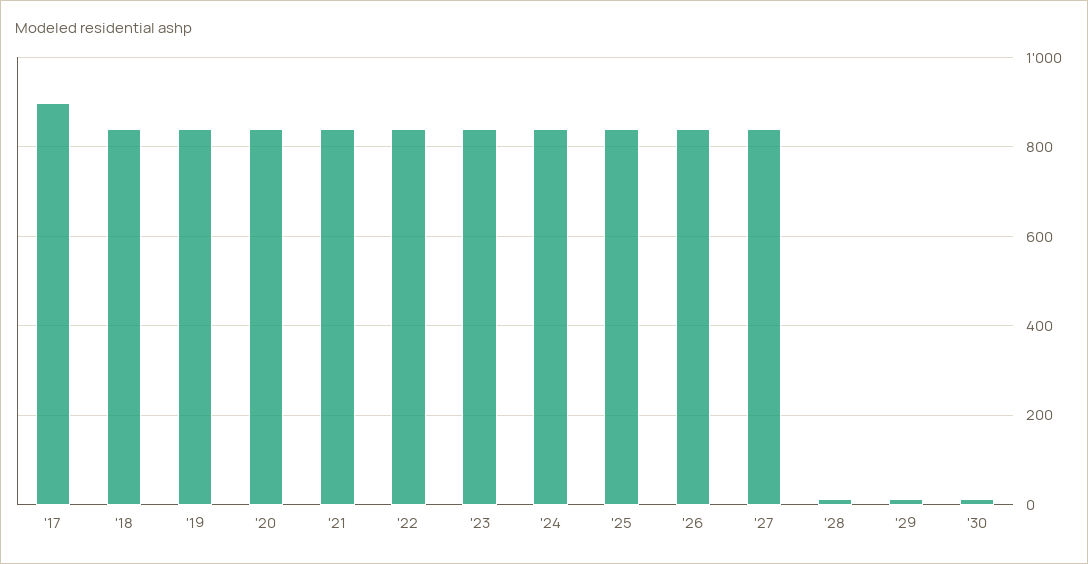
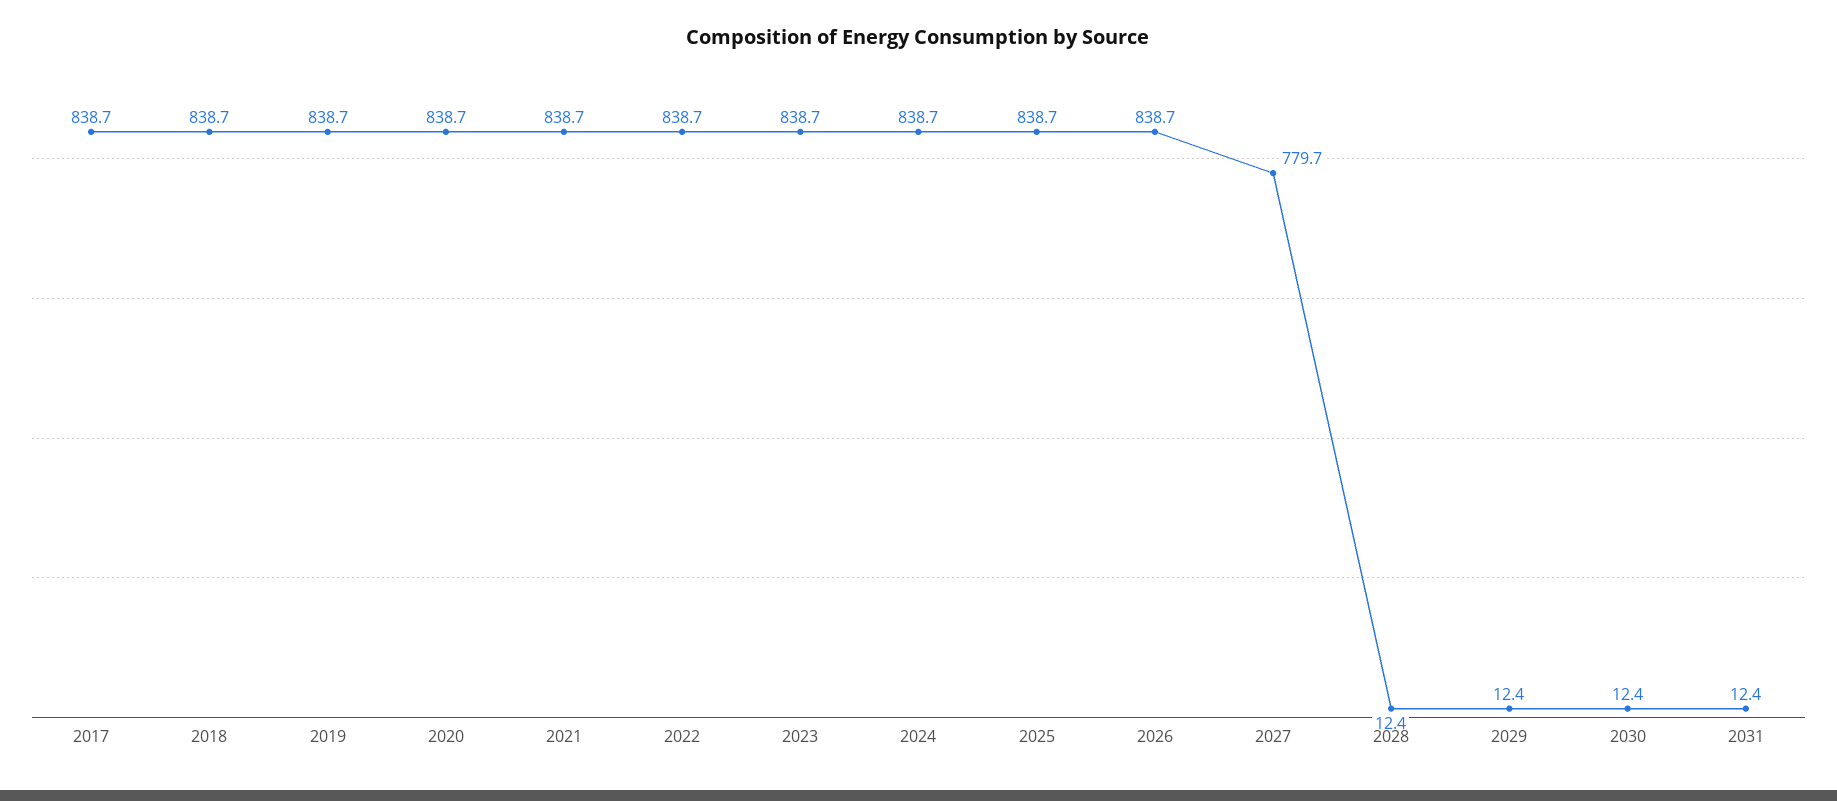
'17: 900 -> 838.7
'27: 840 -> 779.7
2031: none -> 12.4

